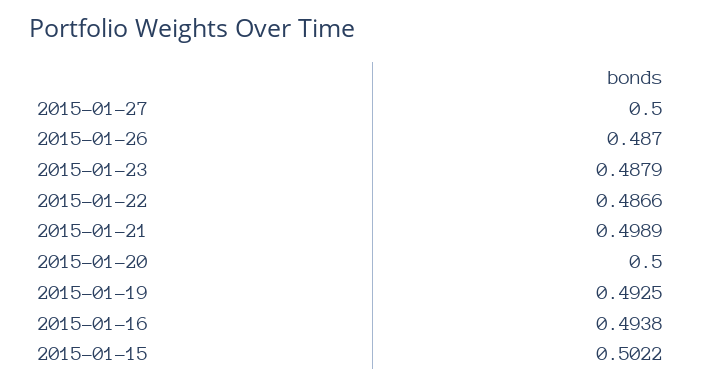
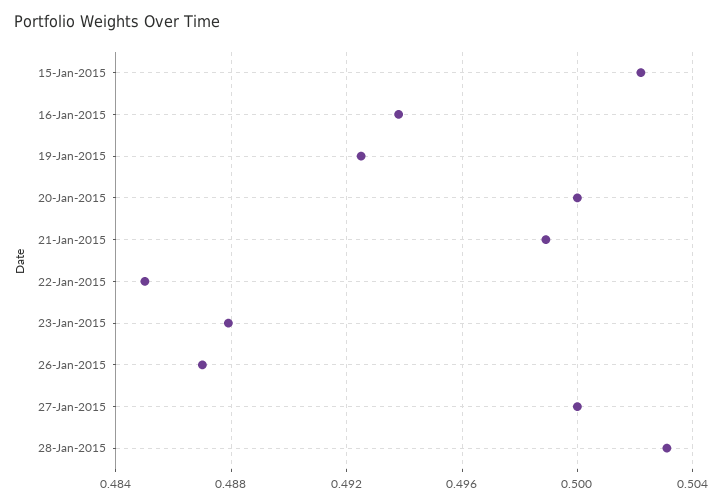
2015-01-22: 0.4866 -> 0.485
28-Jan-2015: none -> 0.503

